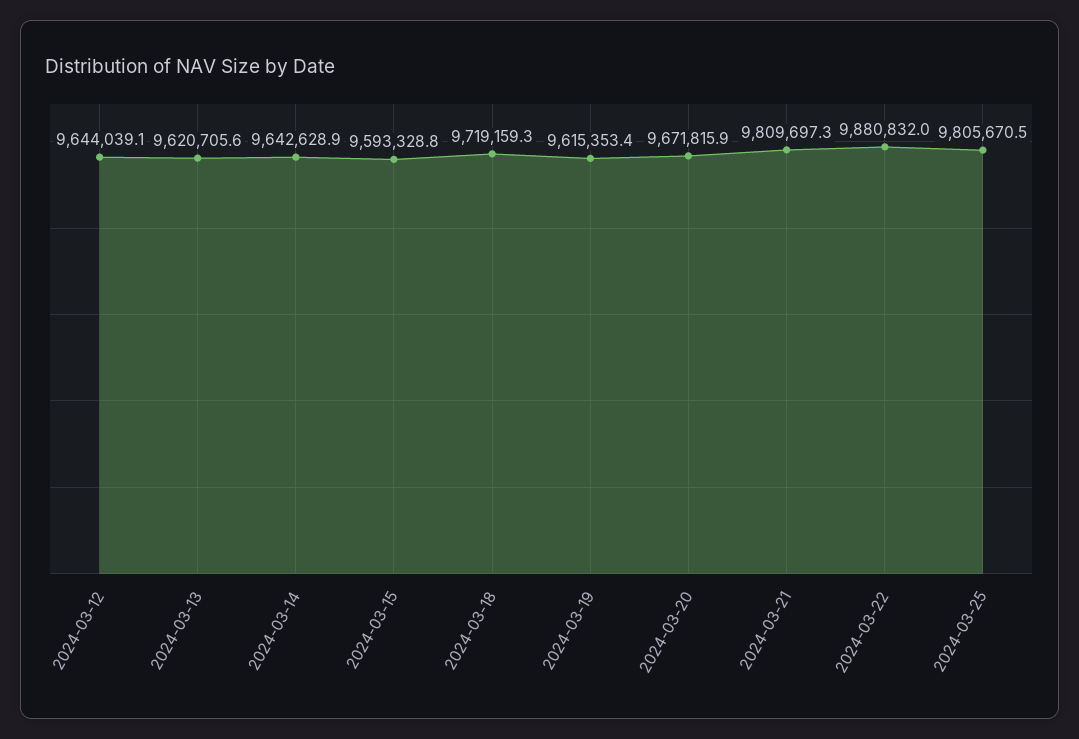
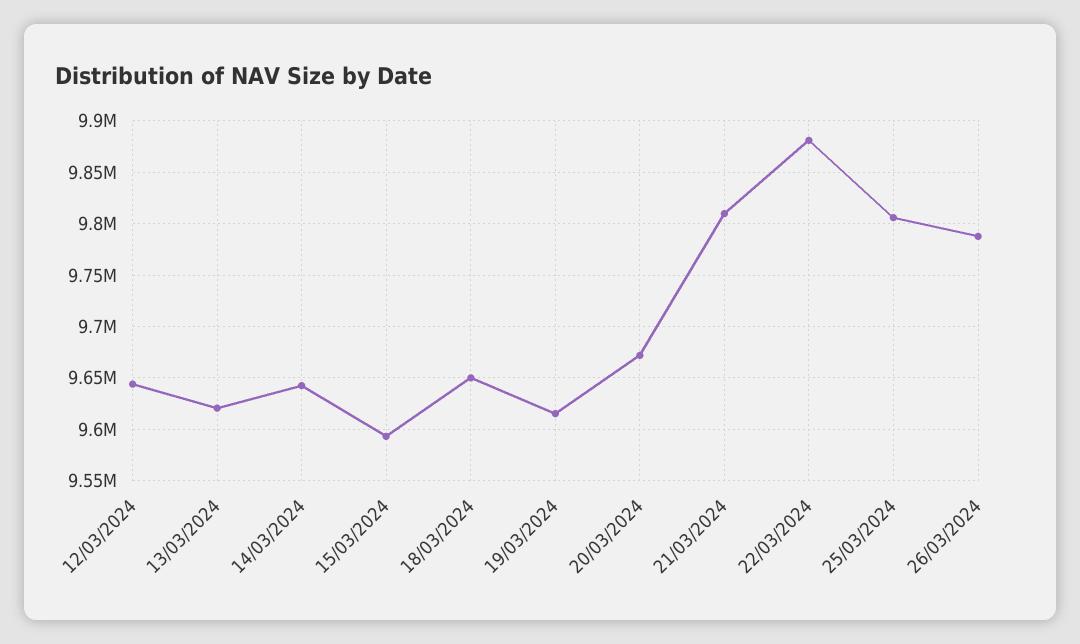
2024-03-18: 9719159.3 -> 9650000
26/03/2024: none -> 9790000

